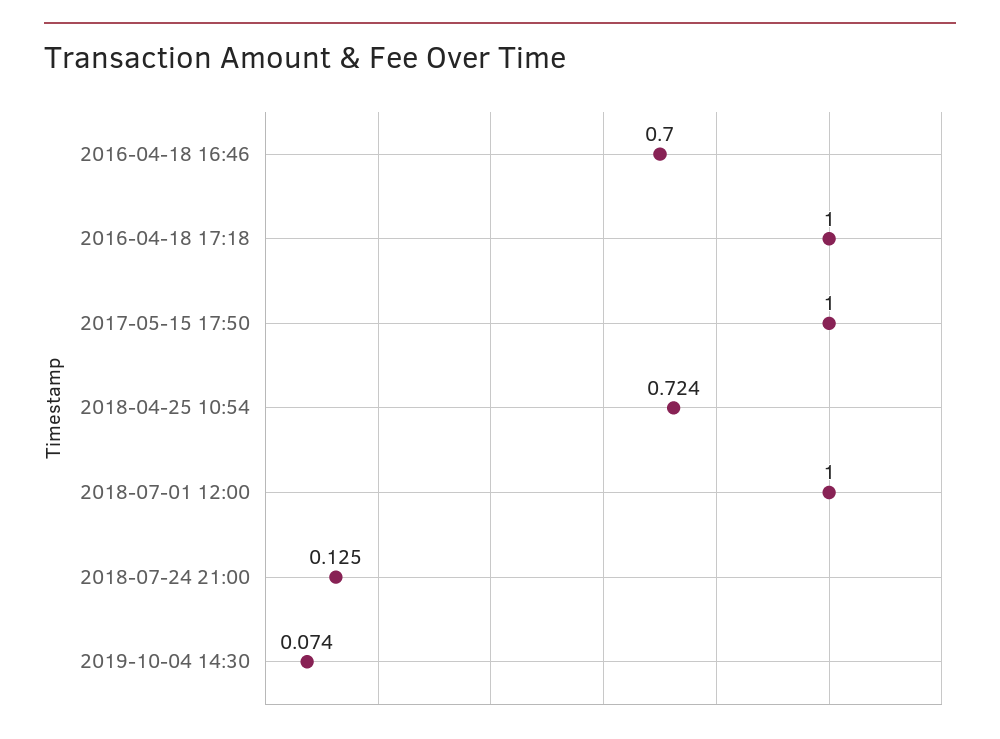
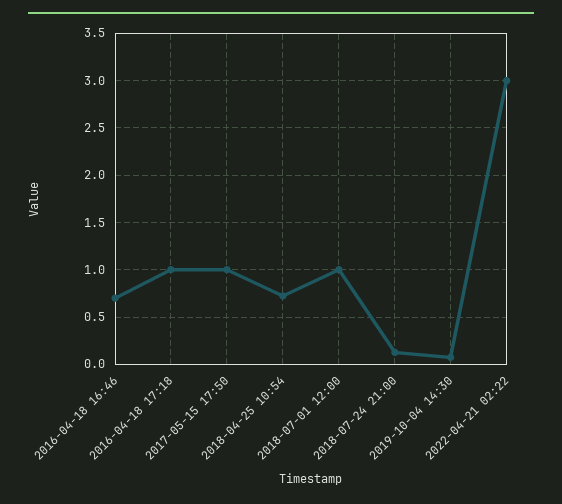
2022-04-21 02:22: none -> 3

